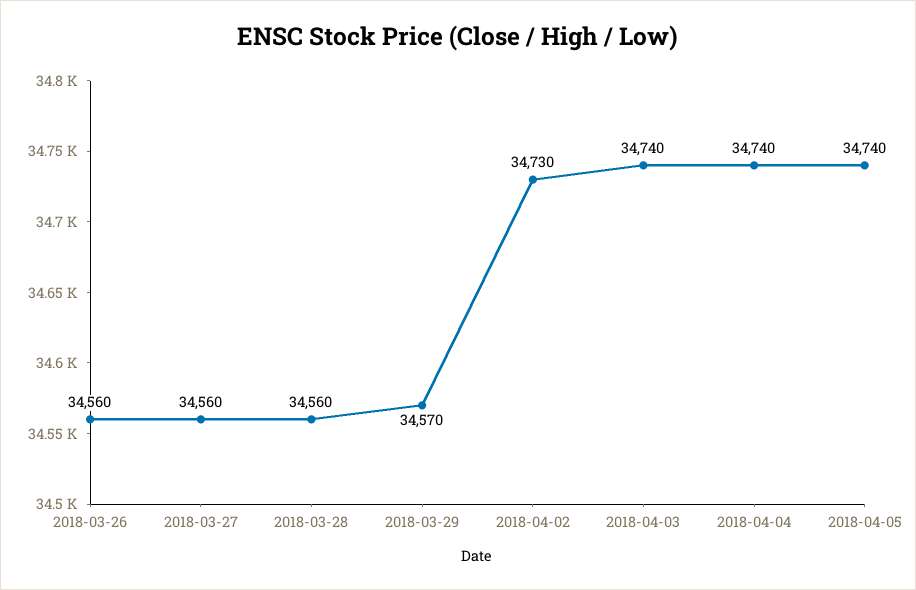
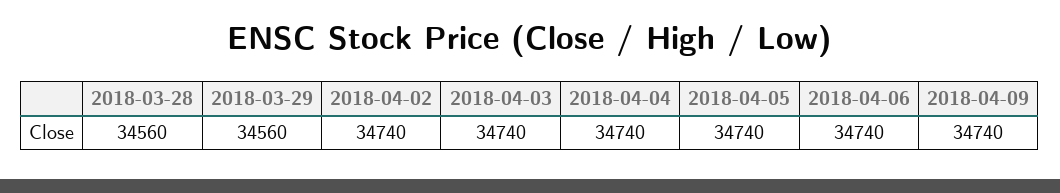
2018-03-26: 34560 -> none
2018-03-27: 34560 -> none
2018-03-29: 34570 -> 34560
2018-04-02: 34730 -> 34740
2018-04-06: none -> 34740
2018-04-09: none -> 34740

